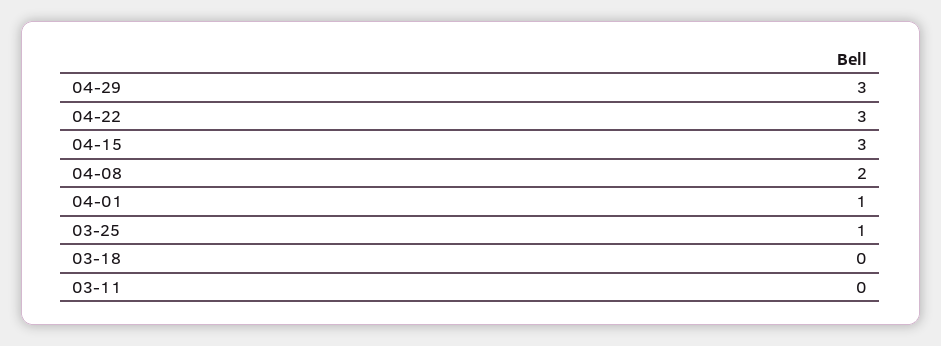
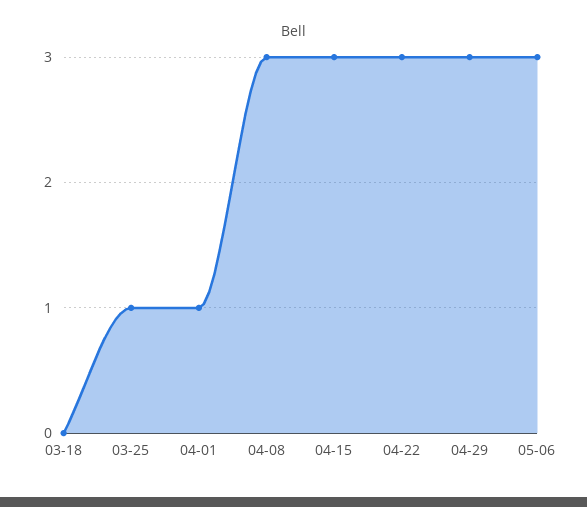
04-08: 2 -> 3
03-11: 0 -> none
05-06: none -> 3

